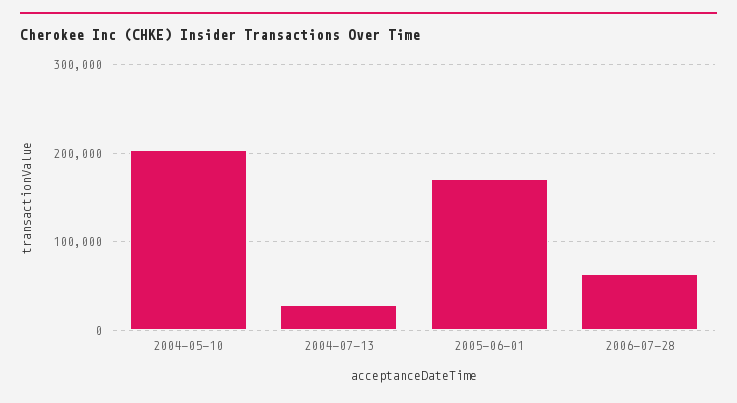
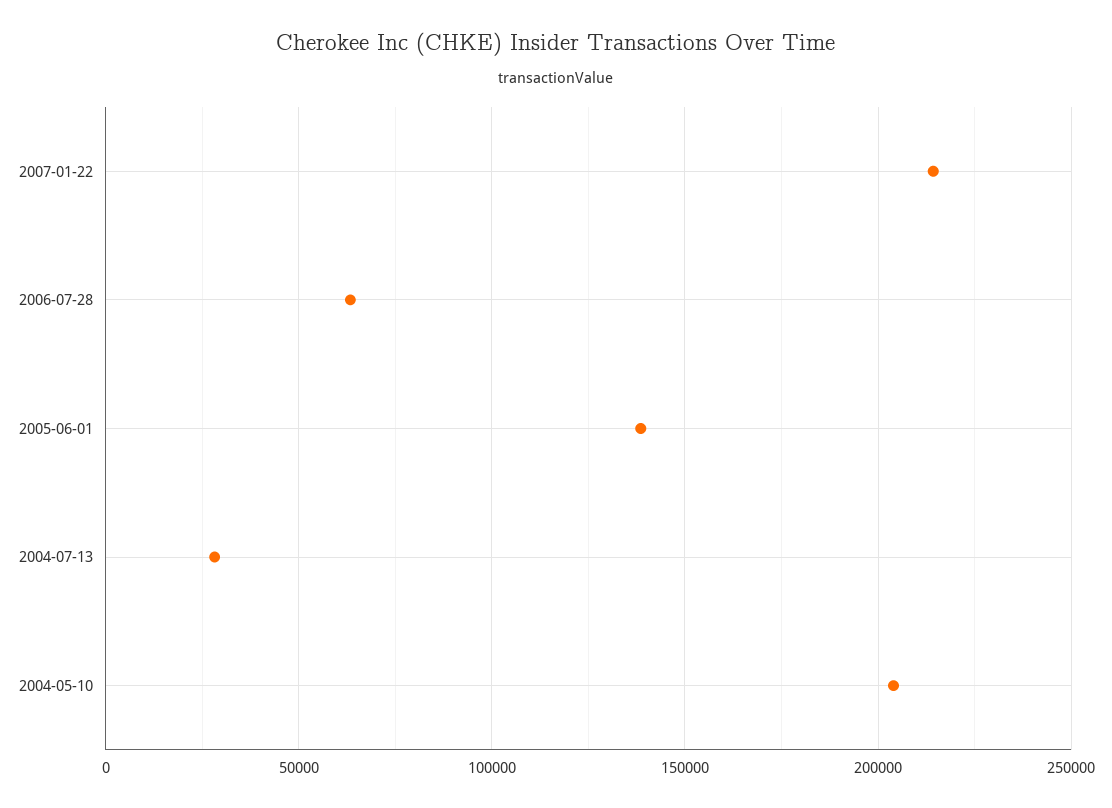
2005-06-01: 170000 -> 140000
2007-01-22: none -> 215000

